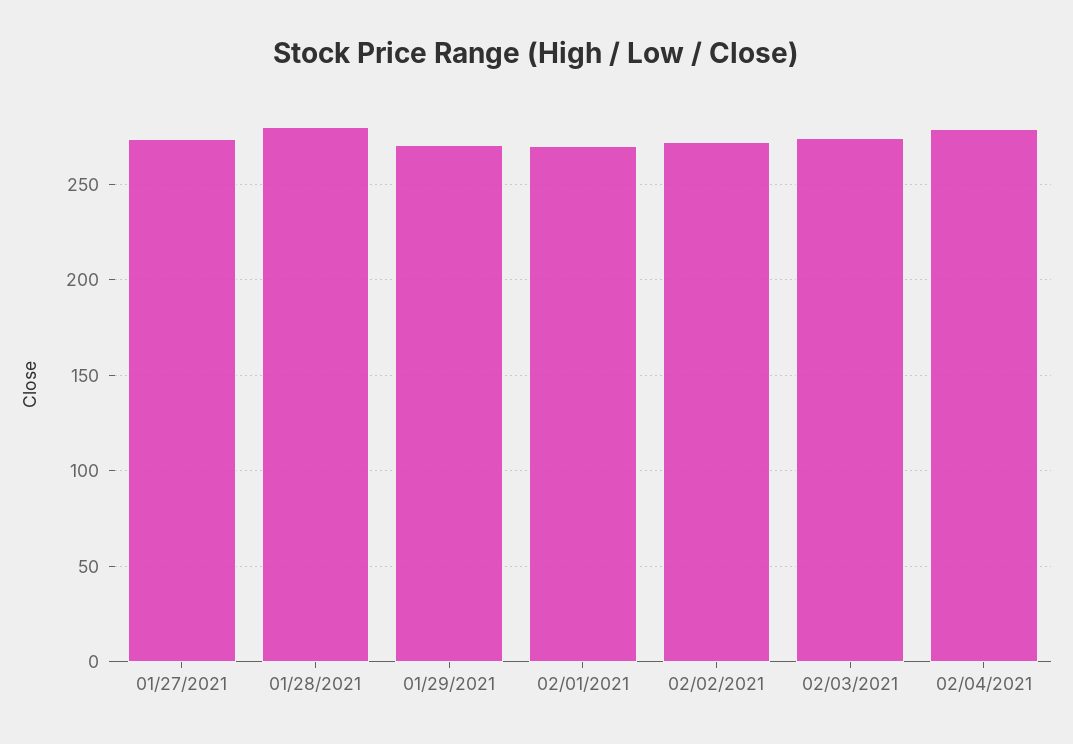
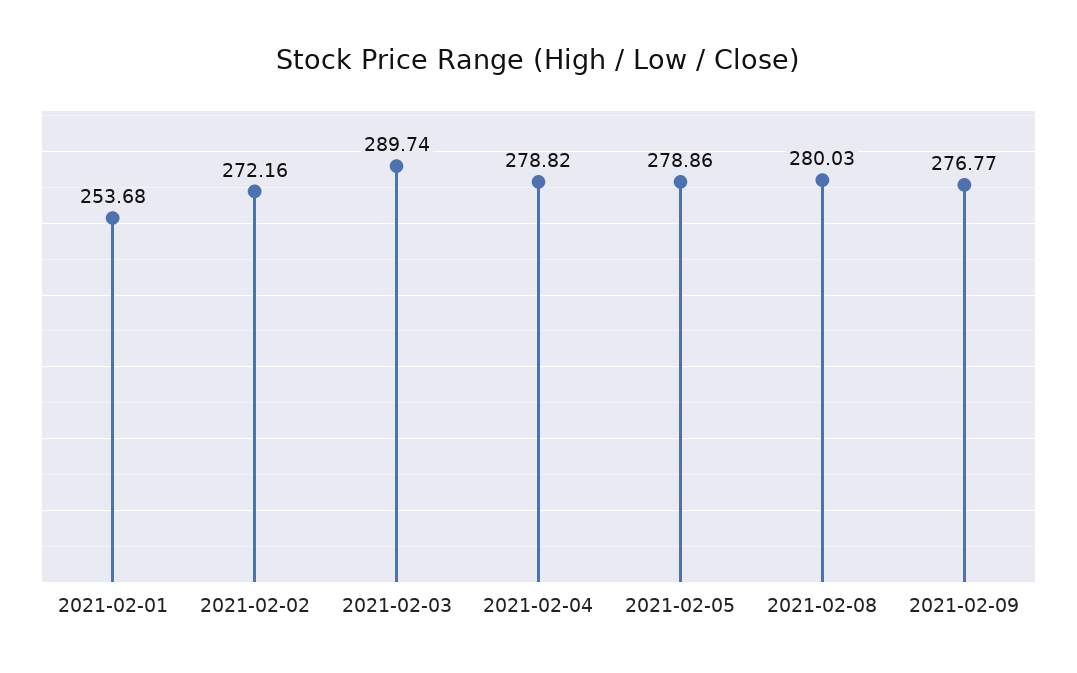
01/27/2021: 275 -> none
01/28/2021: 280 -> none
01/29/2021: 270 -> none
02/01/2021: 270 -> 253.68
02/03/2021: 275 -> 289.74
2021-02-05: none -> 278.86
2021-02-08: none -> 280.03
2021-02-09: none -> 276.77

